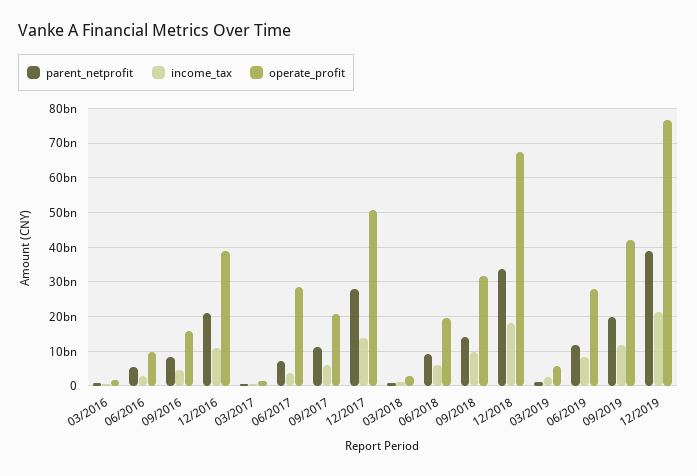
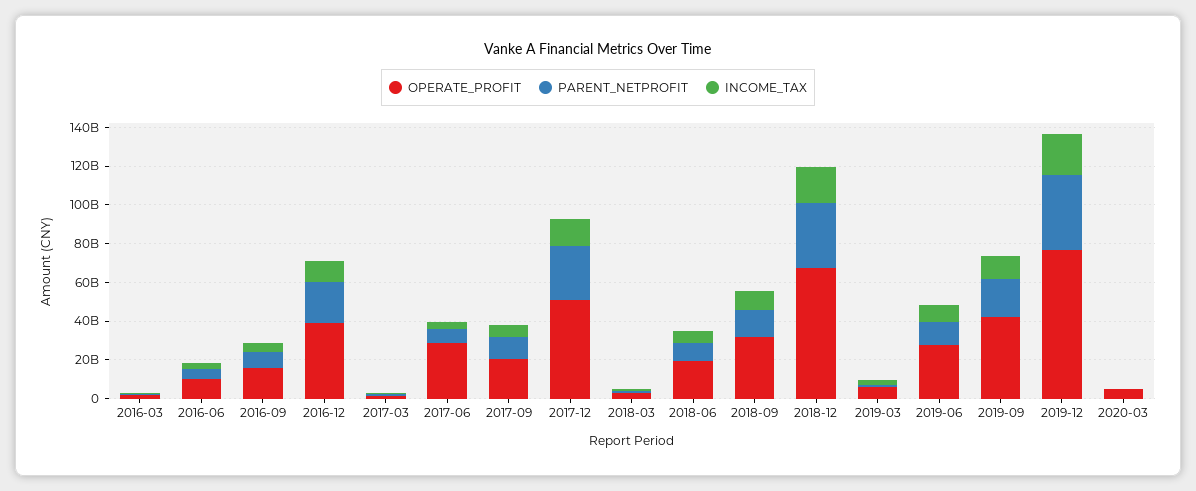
operate_profit, 2020-03: none -> 5000000000
parent_netprofit, 2020-03: none -> 0
income_tax, 2020-03: none -> 0

